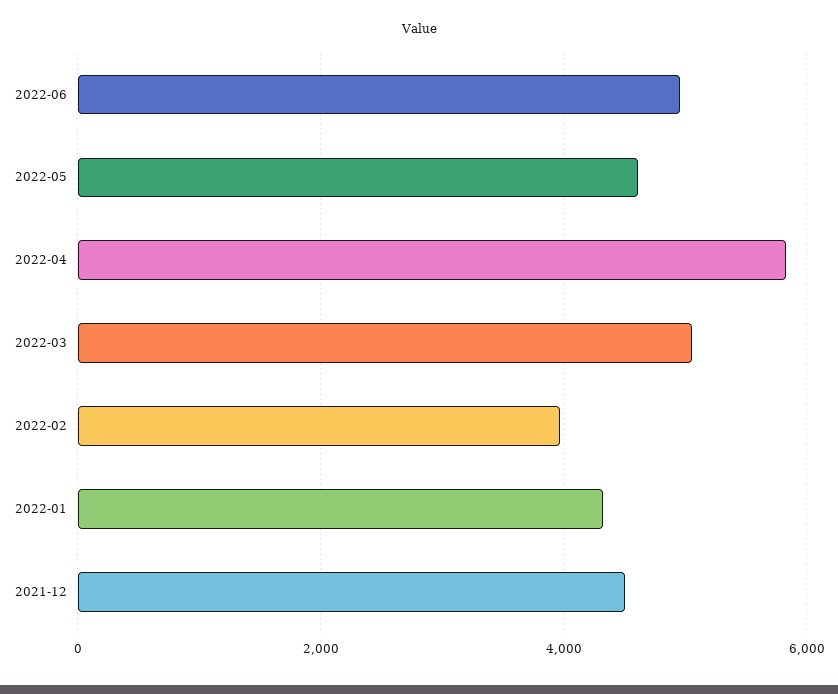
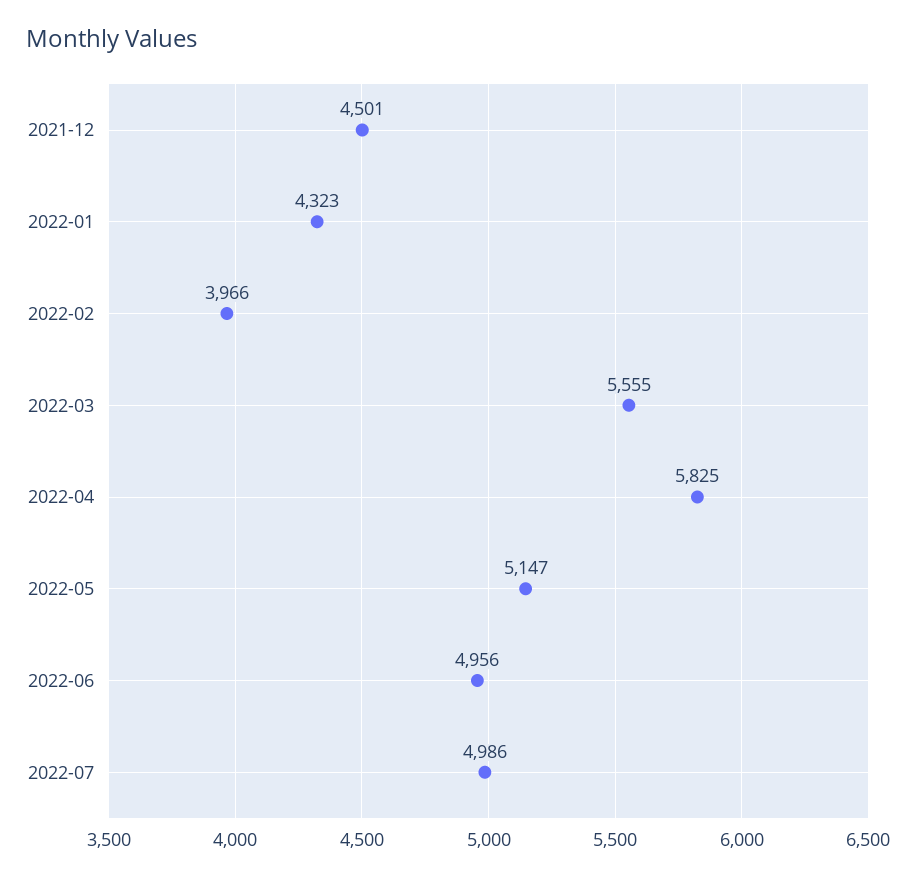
2022-05: 4600 -> 5147
2022-03: 5000 -> 5555
2022-07: none -> 4986

